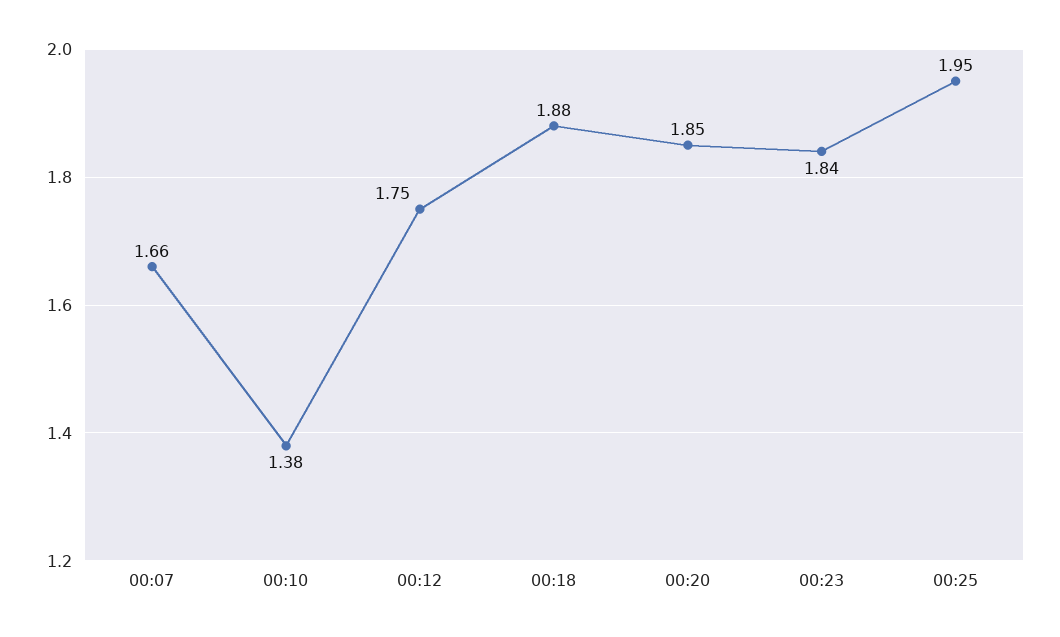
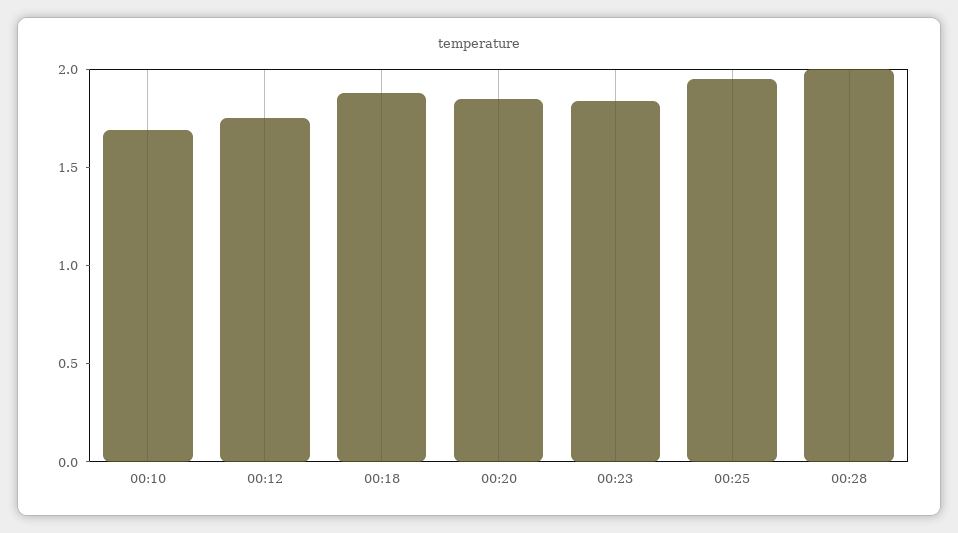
00:07: 1.66 -> none
00:10: 1.38 -> 1.7
00:28: none -> 2

